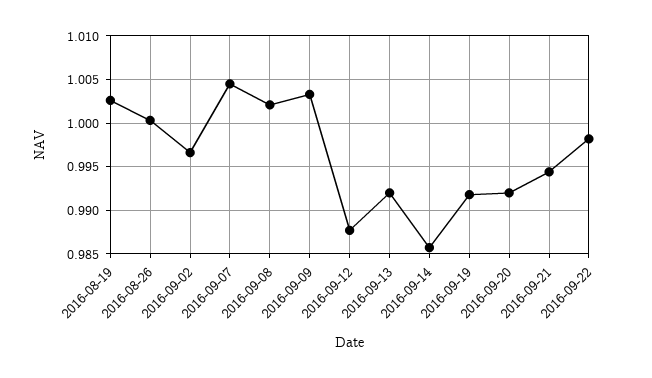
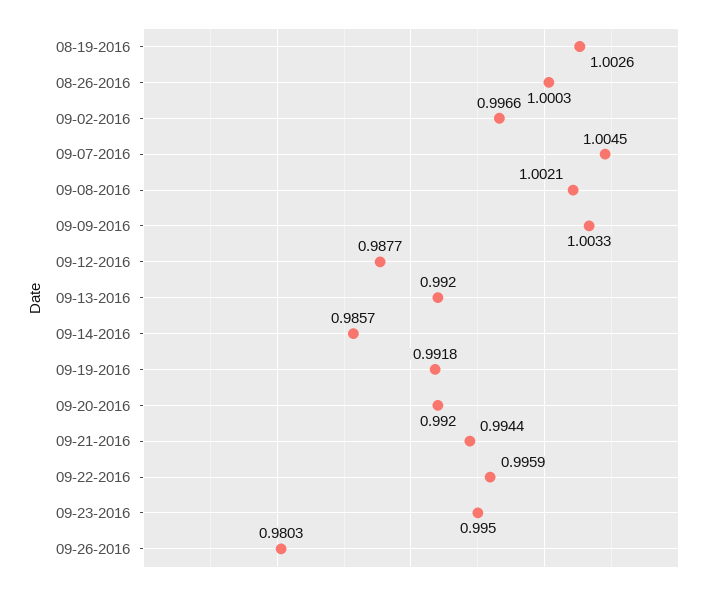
2016-09-22: 0.998 -> 0.9959
09-23-2016: none -> 0.995
09-26-2016: none -> 0.9803

